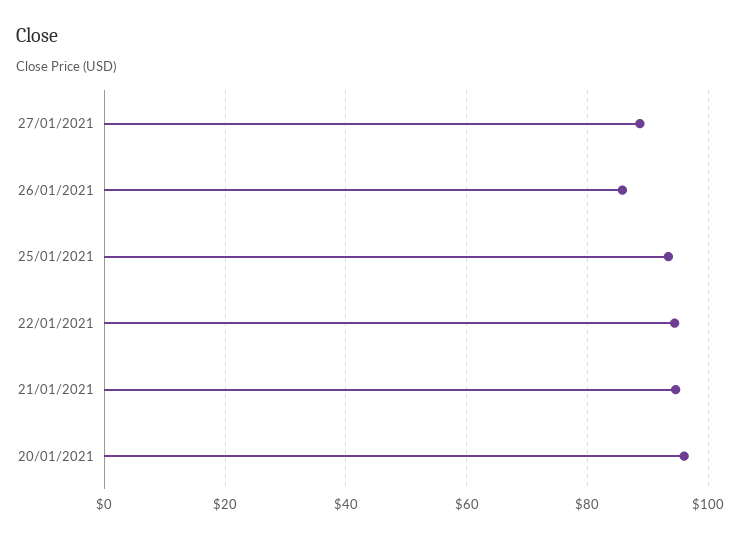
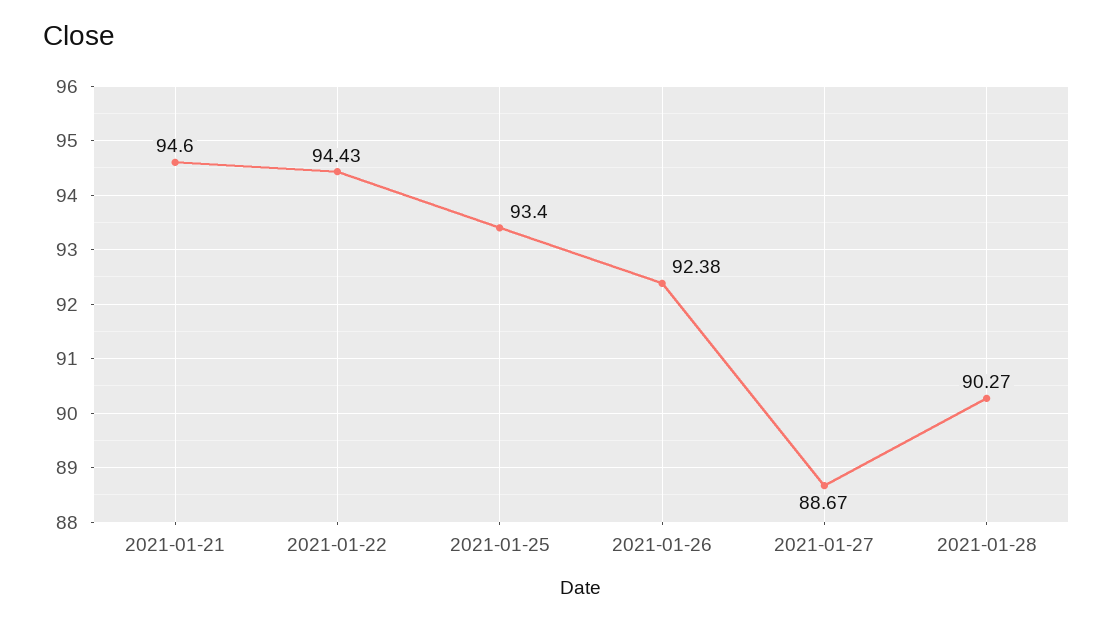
26/01/2021: 86 -> 92.38
20/01/2021: 96 -> none
2021-01-28: none -> 90.27

